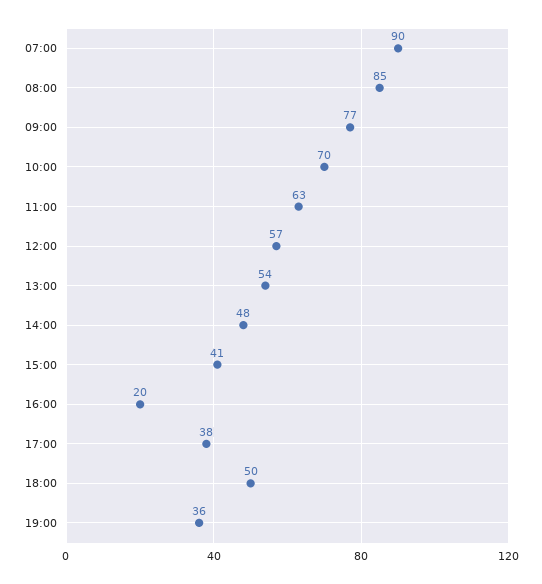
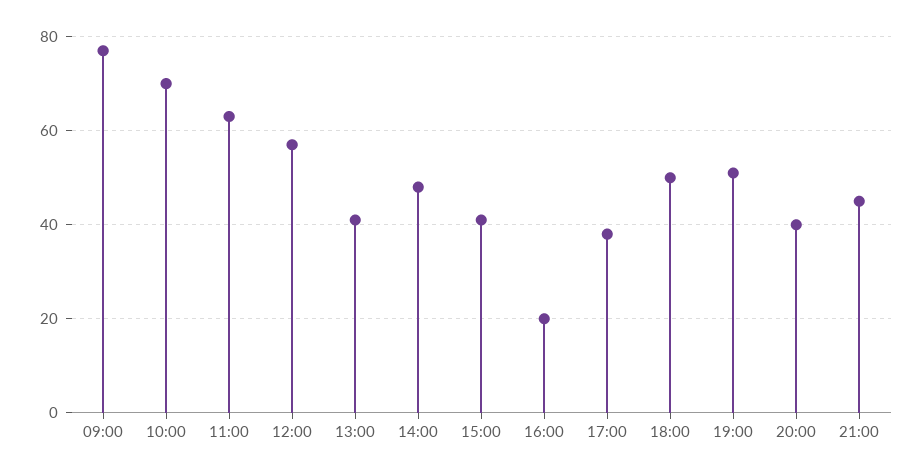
07:00: 90 -> none
08:00: 85 -> none
13:00: 54 -> 40
19:00: 36 -> 50
20:00: none -> 40
21:00: none -> 45

